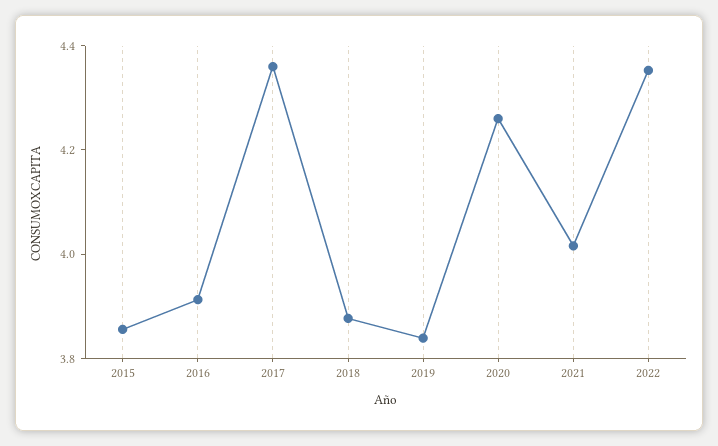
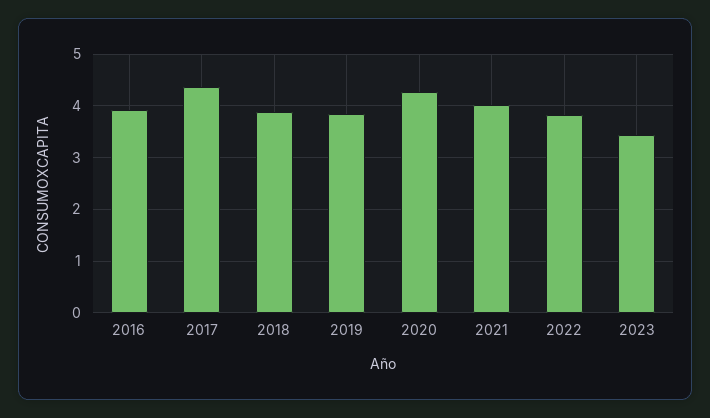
2015: 3.85 -> none
2022: 4.35 -> 3.8
2023: none -> 3.4

